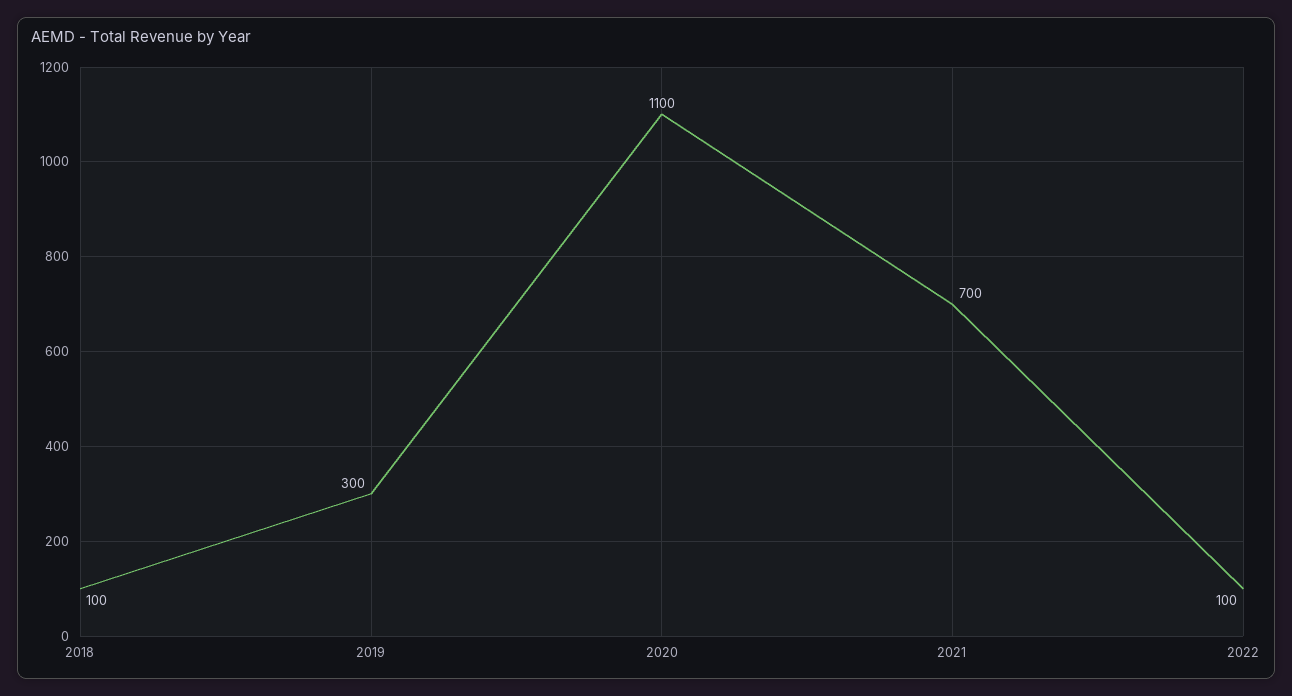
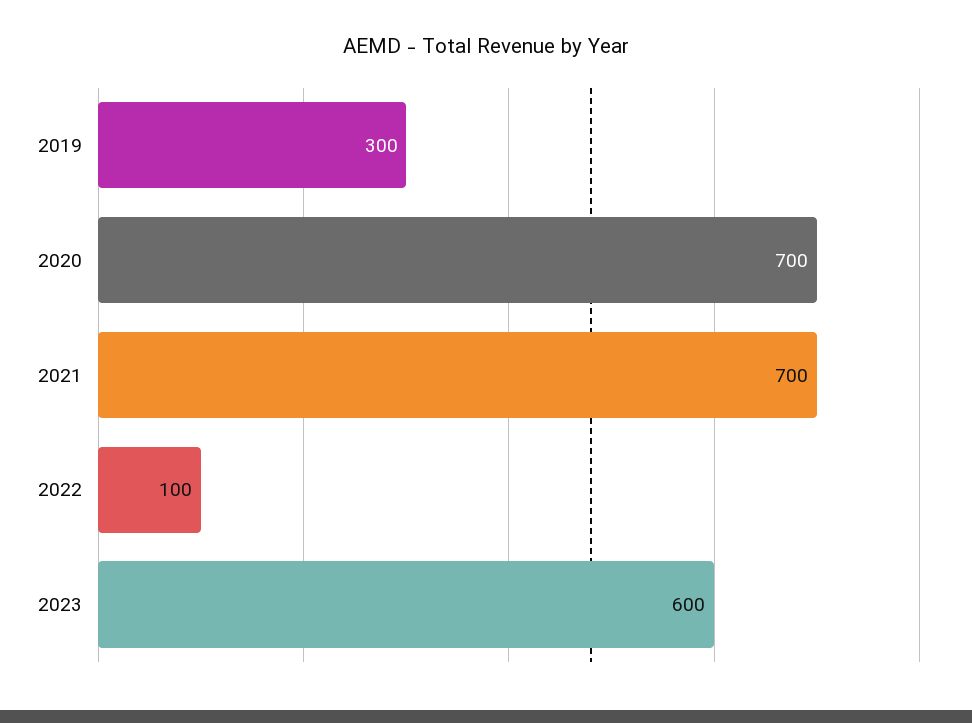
2018: 100 -> none
2020: 1100 -> 700
2023: none -> 600

